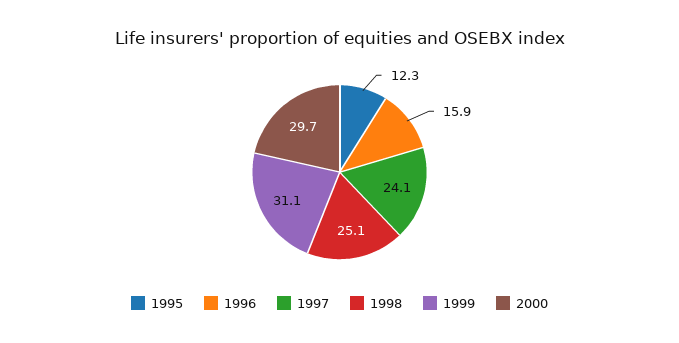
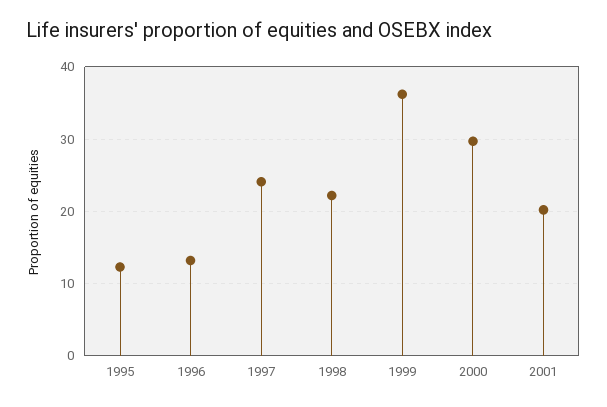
1996: 15.9 -> 13
1998: 25.1 -> 22
1999: 31.1 -> 36
2001: none -> 20

